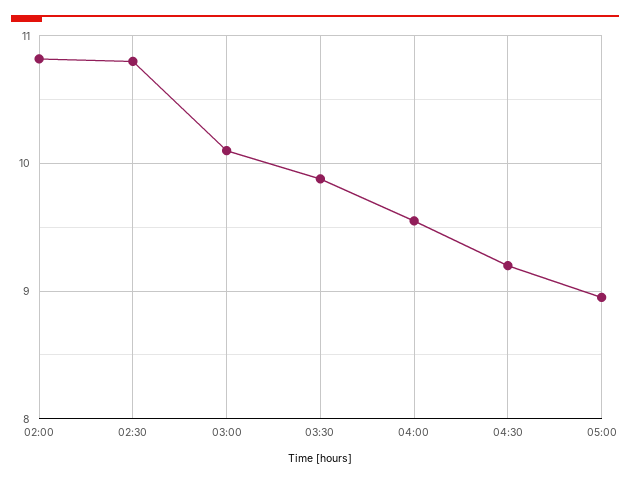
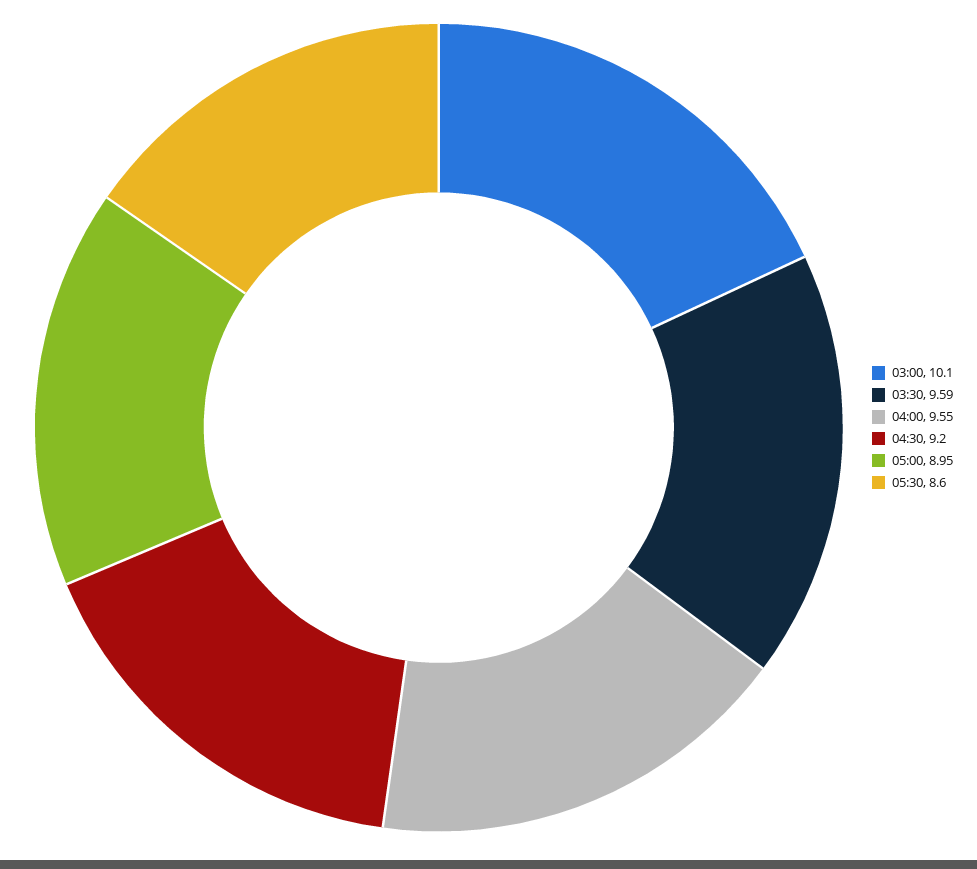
02:00: 10.8 -> none
02:30: 10.8 -> none
03:30: 9.9 -> 9.59
05:30: none -> 8.6

